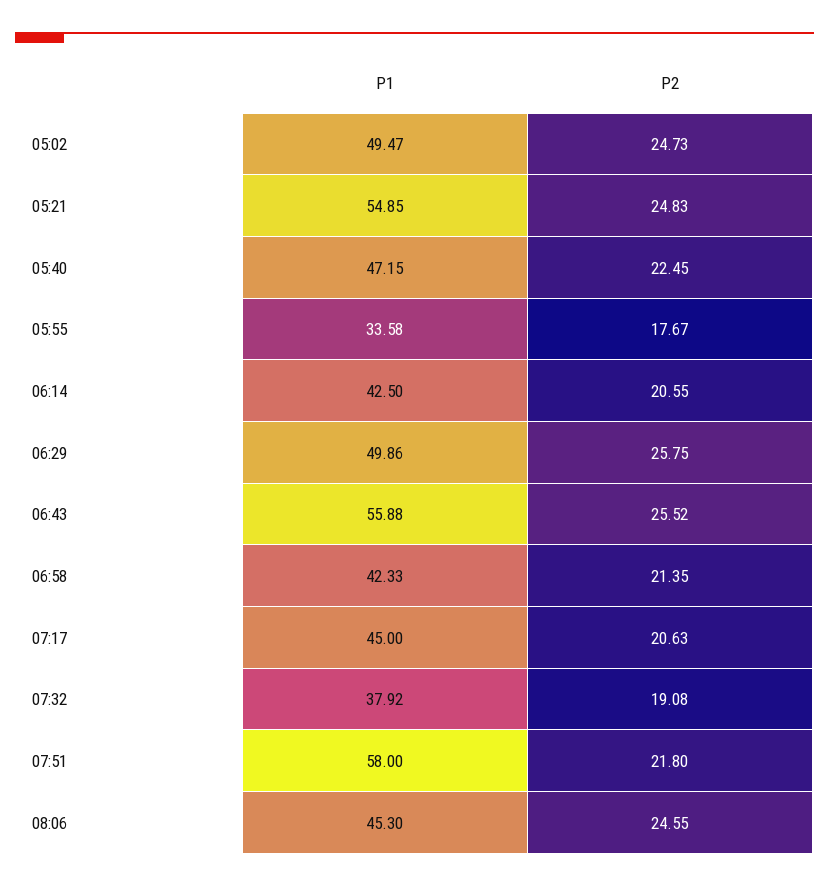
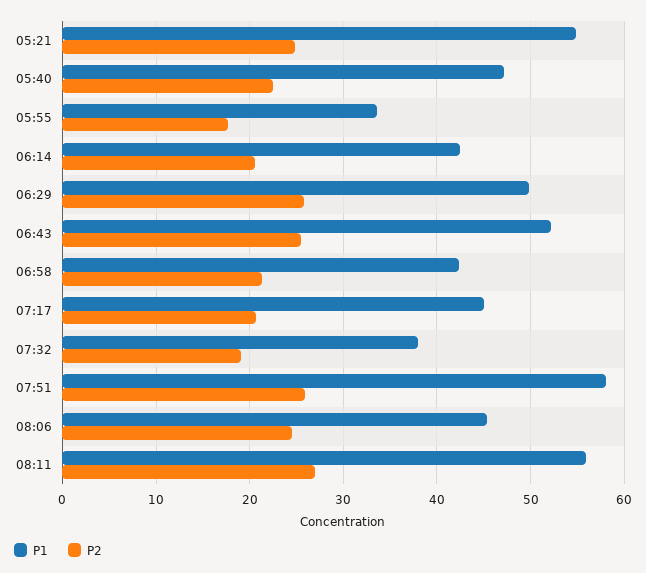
P1, 05:02: 49.47 -> none
P2, 05:02: 24.73 -> none
P1, 06:43: 55.88 -> 52
P2, 07:51: 21.8 -> 26
P1, 08:11: none -> 56
P2, 08:11: none -> 27

